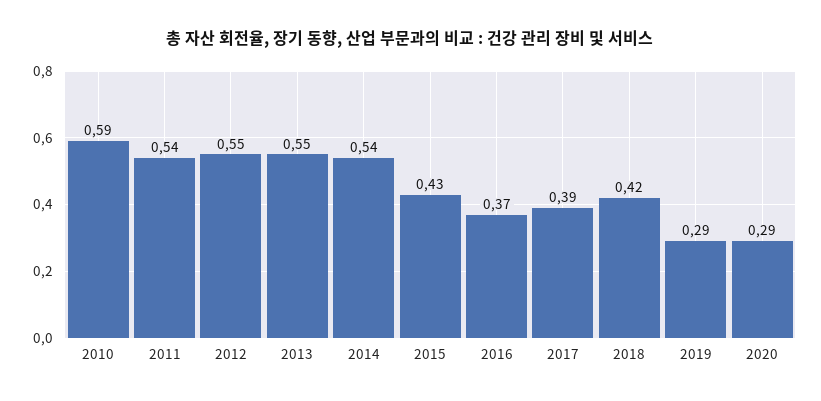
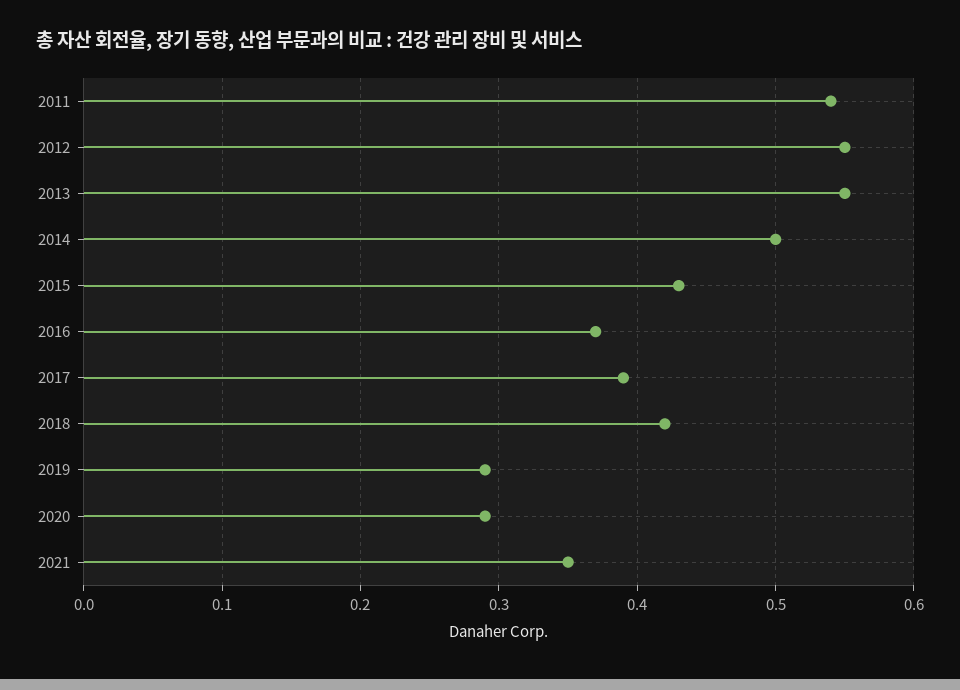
2010: 0.59 -> none
2014: 0.54 -> 0.5
2021: none -> 0.35

